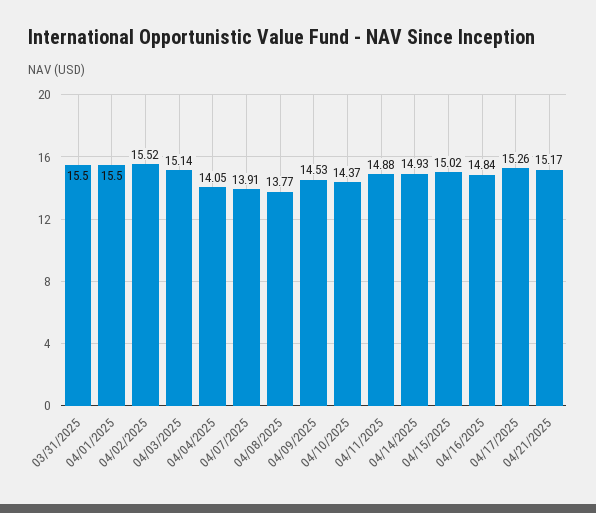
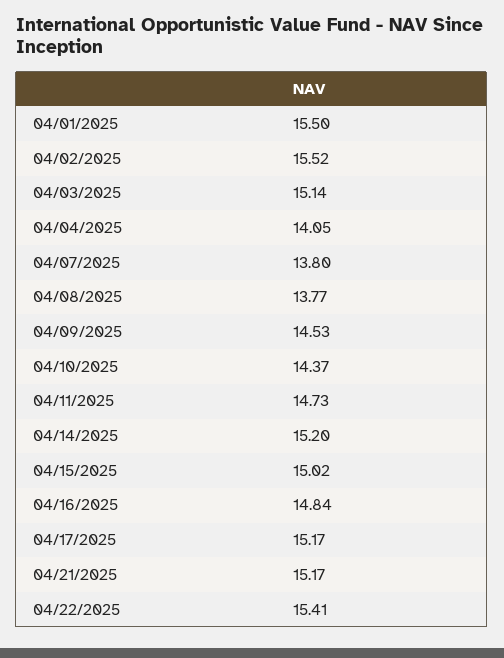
03/31/2025: 15.5 -> none
04/07/2025: 13.91 -> 13.8
04/11/2025: 14.88 -> 14.73
04/14/2025: 14.93 -> 15.2
04/17/2025: 15.26 -> 15.17
04/22/2025: none -> 15.41

